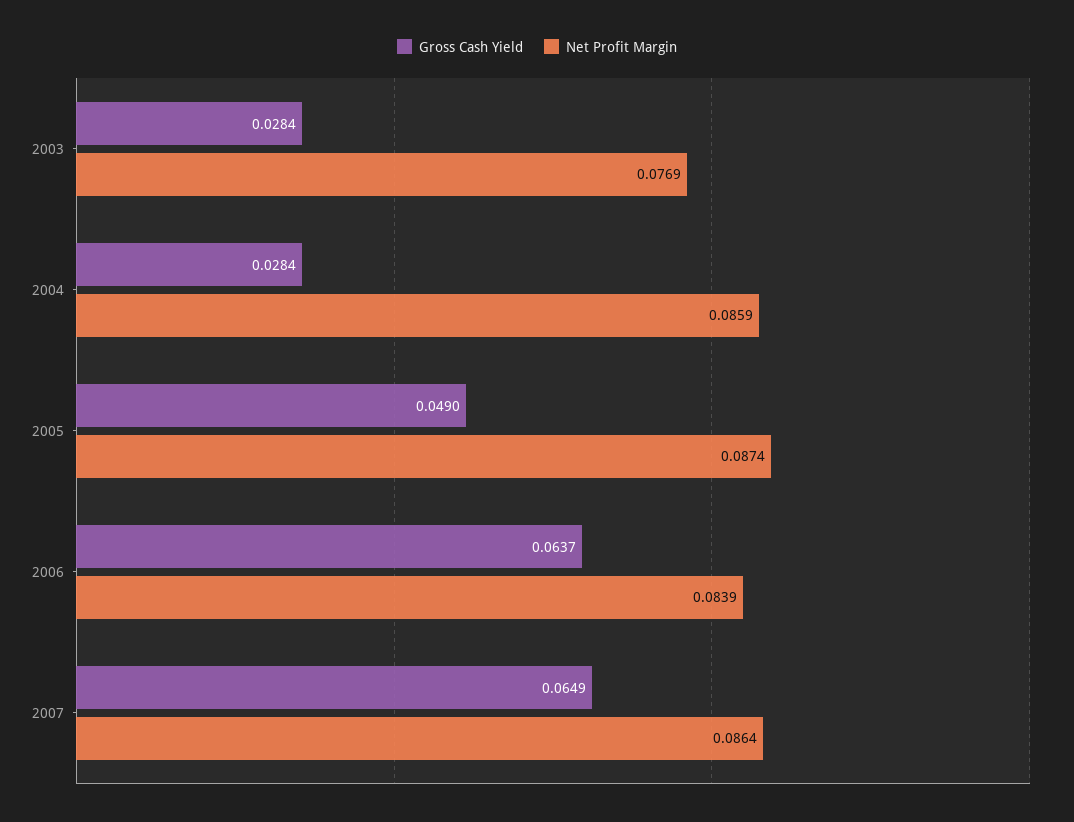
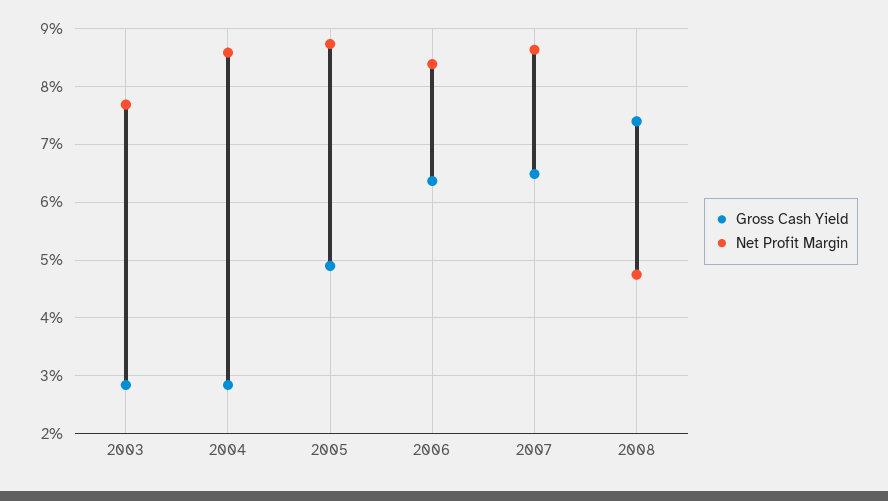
Gross Cash Yield, 2008: none -> 0.074
Net Profit Margin, 2008: none -> 0.048

